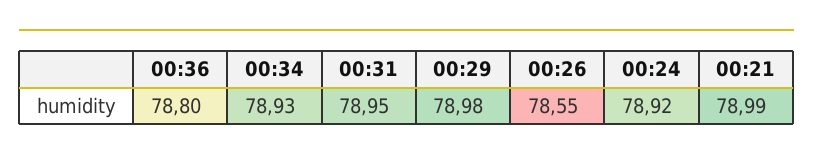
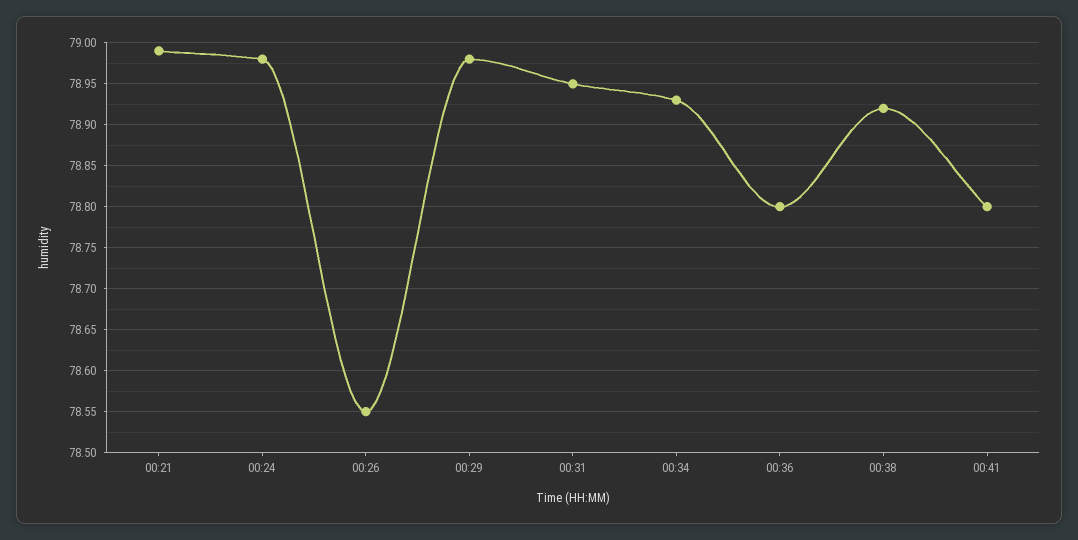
00:24: 78.92 -> 78.98
00:38: none -> 78.92
00:41: none -> 78.8

